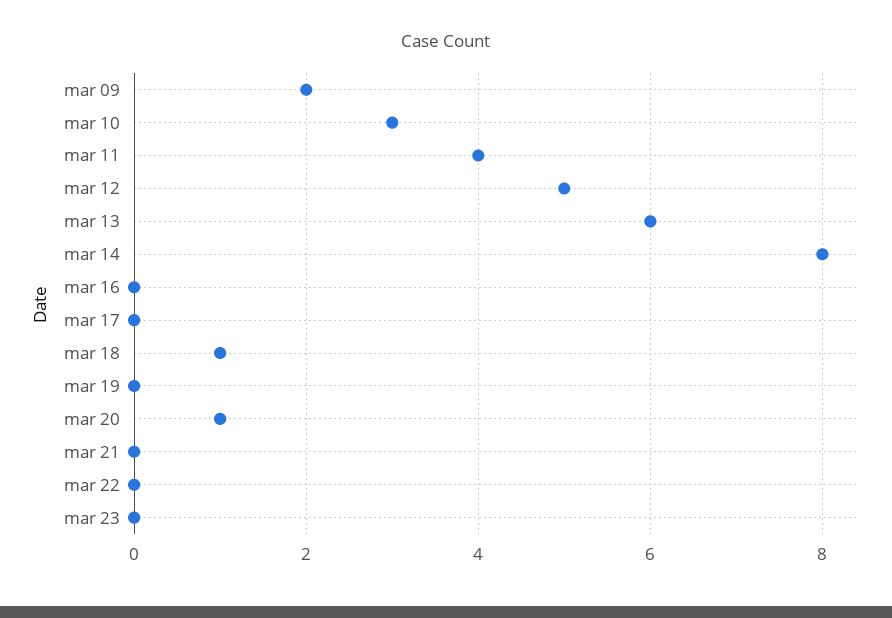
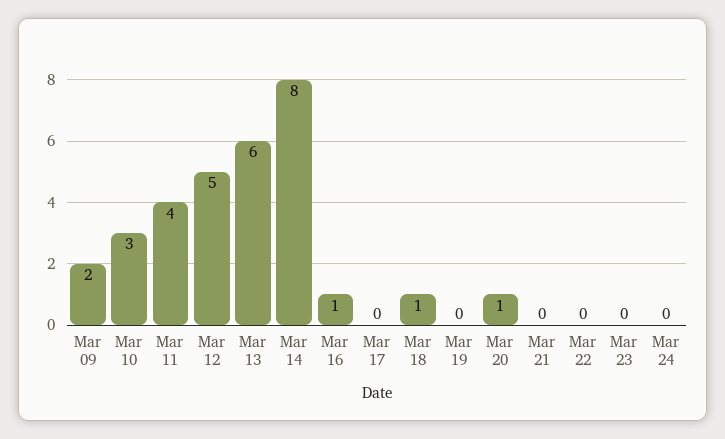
mar 16: 0 -> 1
Mar 24: none -> 0

